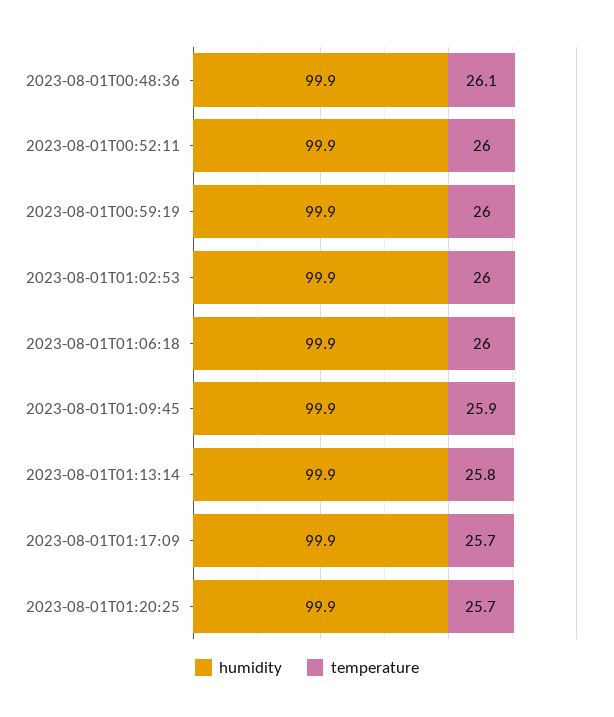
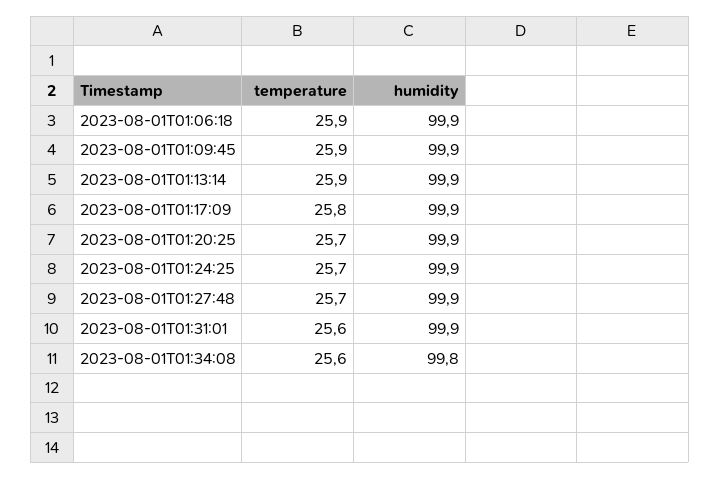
humidity, 2023-08-01T00:48:36: 99.9 -> none
temperature, 2023-08-01T00:48:36: 26.1 -> none
humidity, 2023-08-01T00:52:11: 99.9 -> none
temperature, 2023-08-01T00:52:11: 26 -> none
humidity, 2023-08-01T00:59:19: 99.9 -> none
temperature, 2023-08-01T00:59:19: 26 -> none
humidity, 2023-08-01T01:02:53: 99.9 -> none
temperature, 2023-08-01T01:02:53: 26 -> none
temperature, 2023-08-01T01:06:18: 26 -> 25.9
temperature, 2023-08-01T01:13:14: 25.8 -> 25.9
temperature, 2023-08-01T01:17:09: 25.7 -> 25.8
temperature, 2023-08-01T01:24:25: none -> 25.7
humidity, 2023-08-01T01:24:25: none -> 99.9
temperature, 2023-08-01T01:27:48: none -> 25.7
humidity, 2023-08-01T01:27:48: none -> 99.9
temperature, 2023-08-01T01:31:01: none -> 25.6
humidity, 2023-08-01T01:31:01: none -> 99.9
temperature, 2023-08-01T01:34:08: none -> 25.6
humidity, 2023-08-01T01:34:08: none -> 99.8

